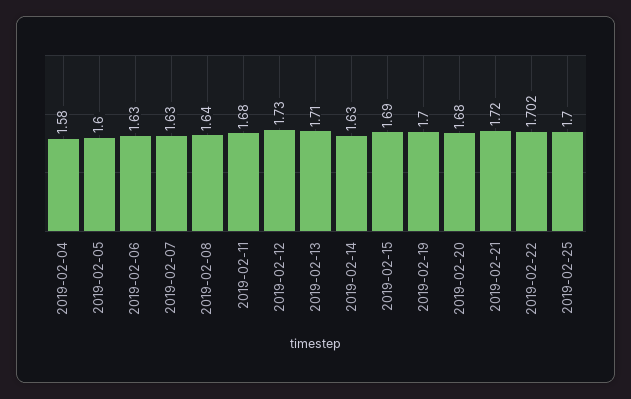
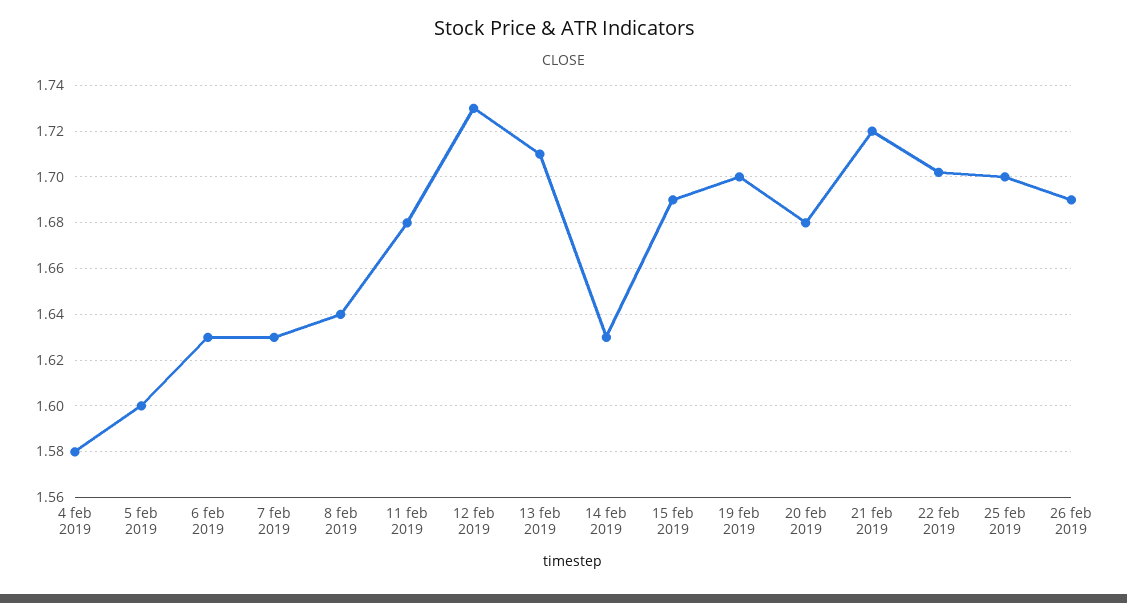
26 feb 2019: none -> 1.69

